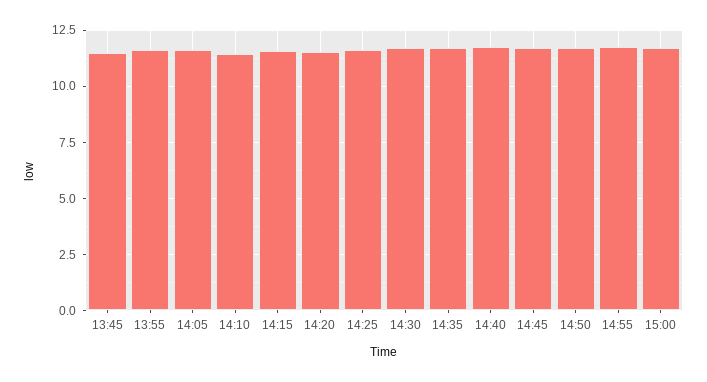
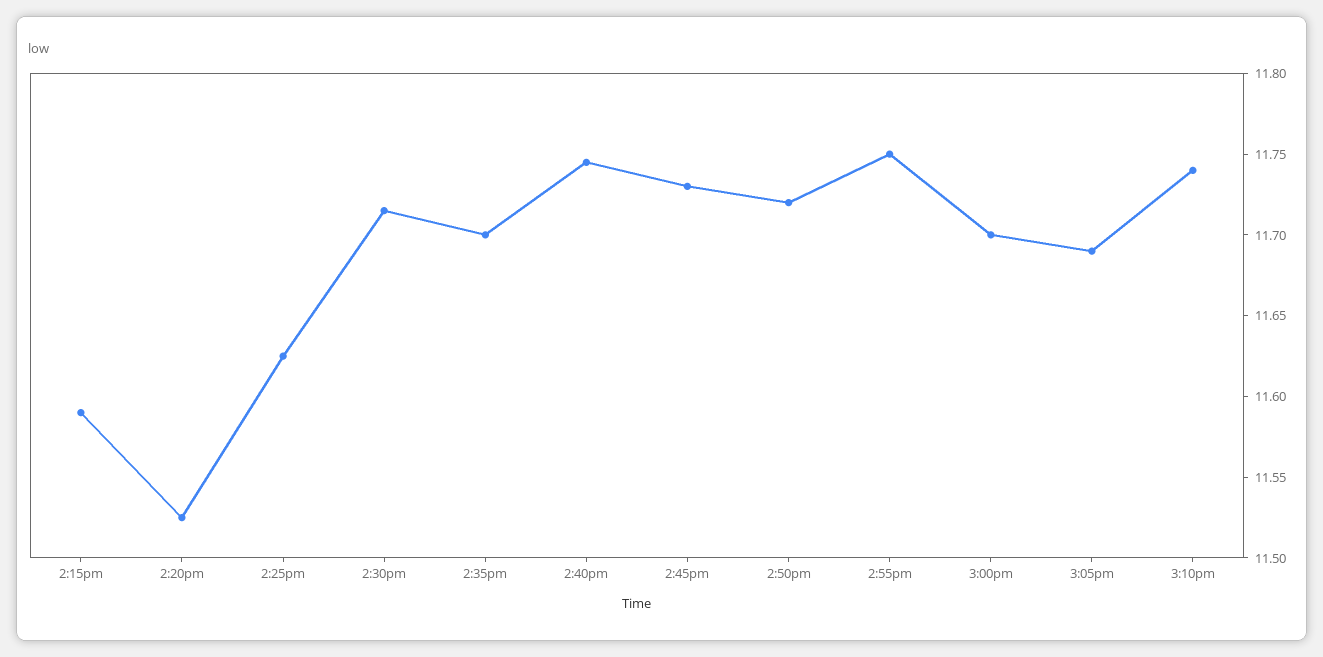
13:45: 11.5 -> none
13:55: 11.5 -> none
14:05: 11.5 -> none
14:10: 11.5 -> none
3:05pm: none -> 11.69
3:10pm: none -> 11.74

